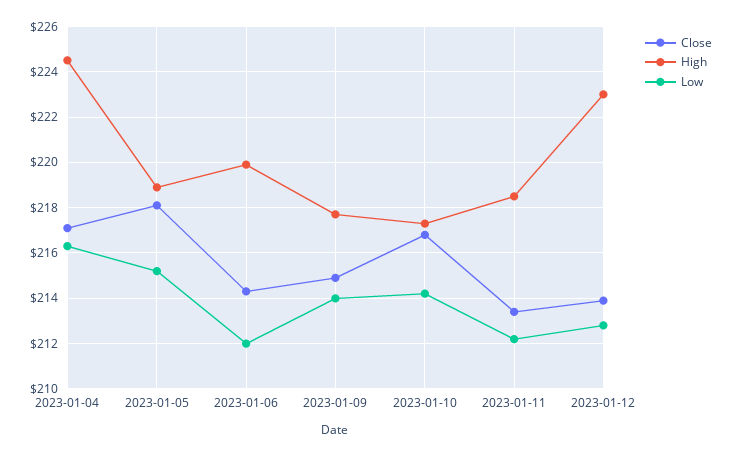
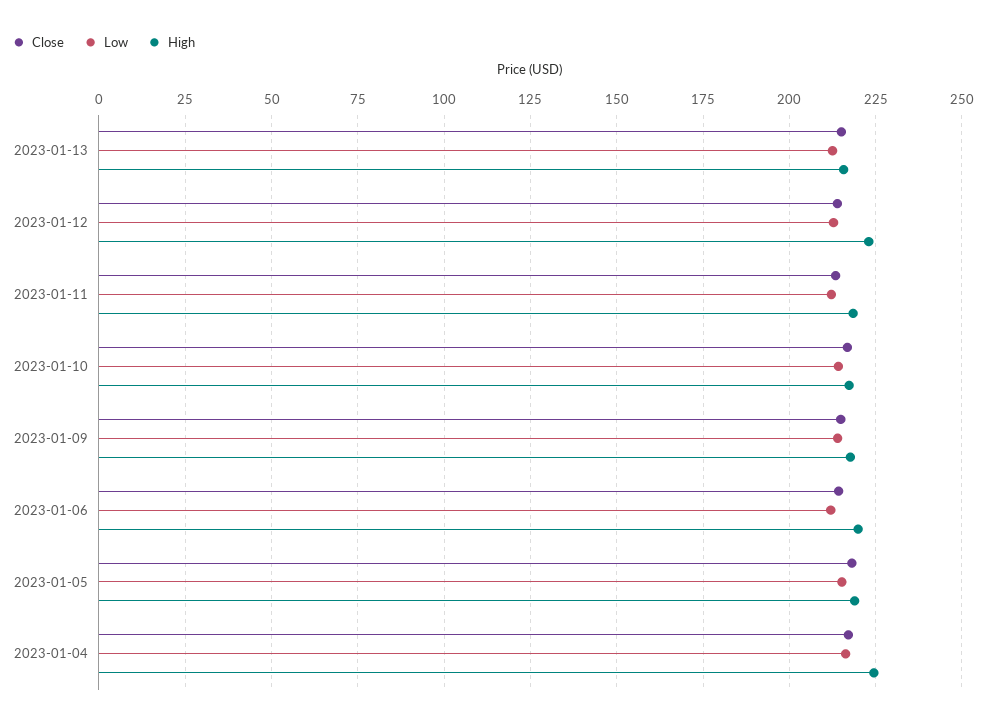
Close, 2023-01-13: none -> 215
Low, 2023-01-13: none -> 212.5
High, 2023-01-13: none -> 215

